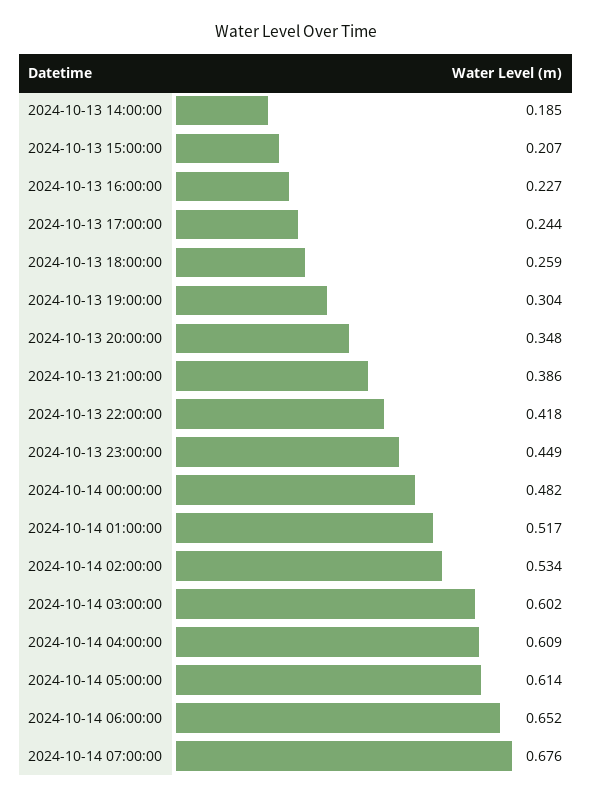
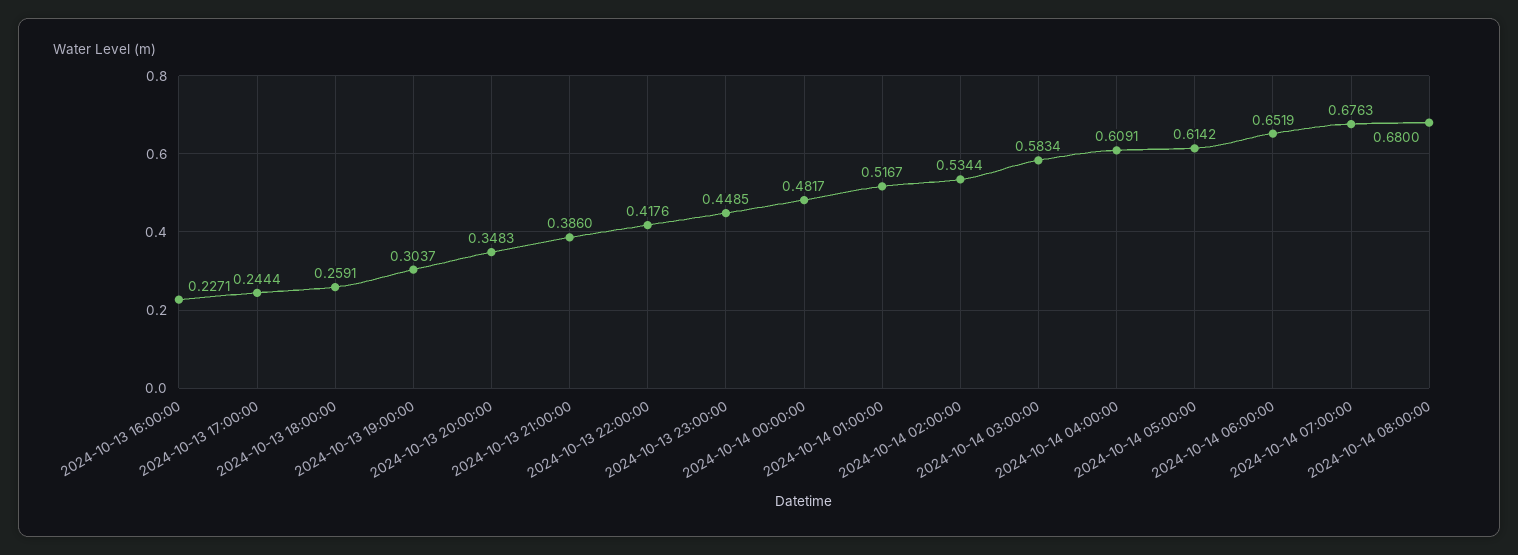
2024-10-13 14:00:00: 0.185 -> none
2024-10-13 15:00:00: 0.207 -> none
2024-10-14 03:00:00: 0.602 -> 0.5834
2024-10-14 08:00:00: none -> 0.68

